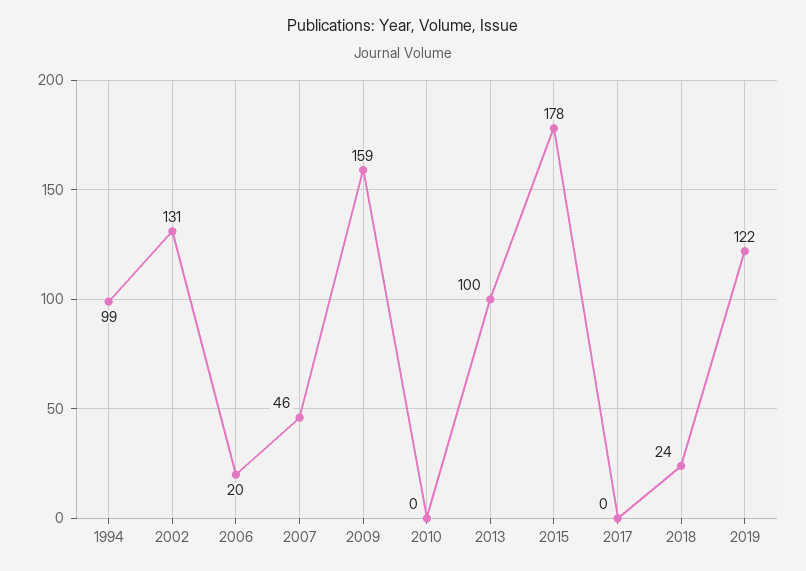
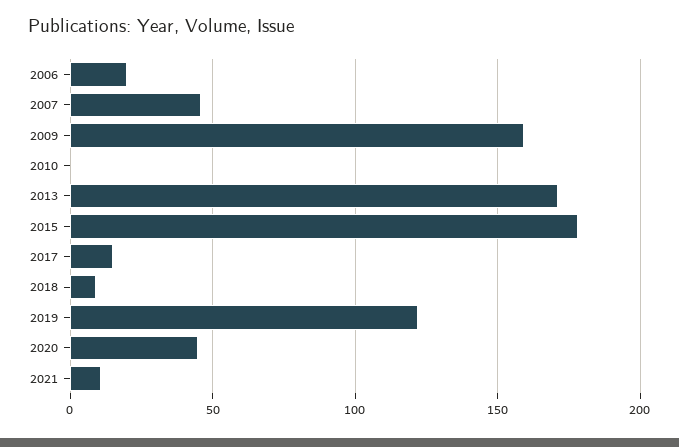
1994: 99 -> none
2002: 131 -> none
2013: 100 -> 170
2017: 0 -> 15
2018: 24 -> 10
2020: none -> 45
2021: none -> 10

